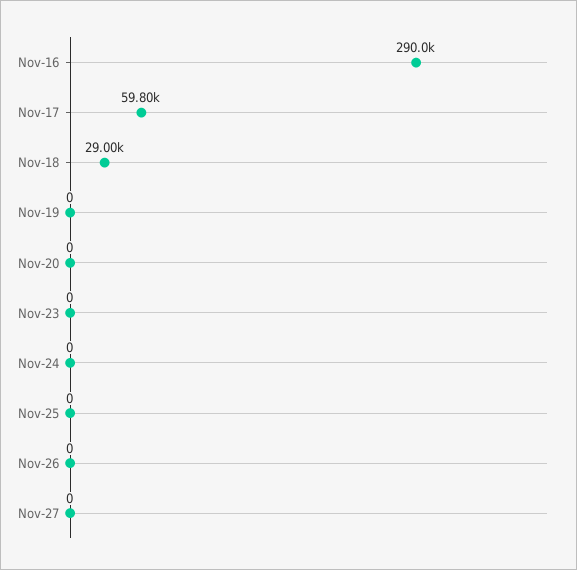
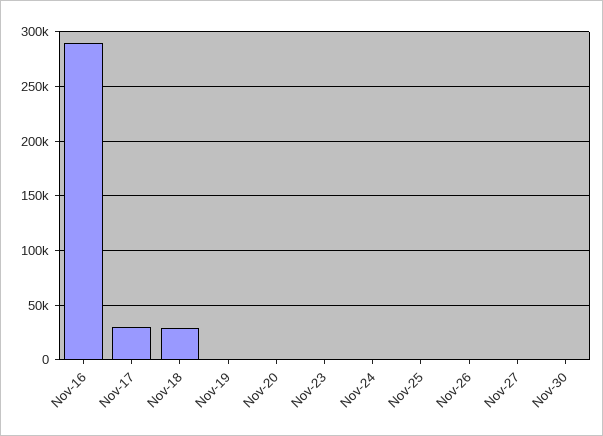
Nov-17: 59800 -> 30000
Nov-30: none -> 0

